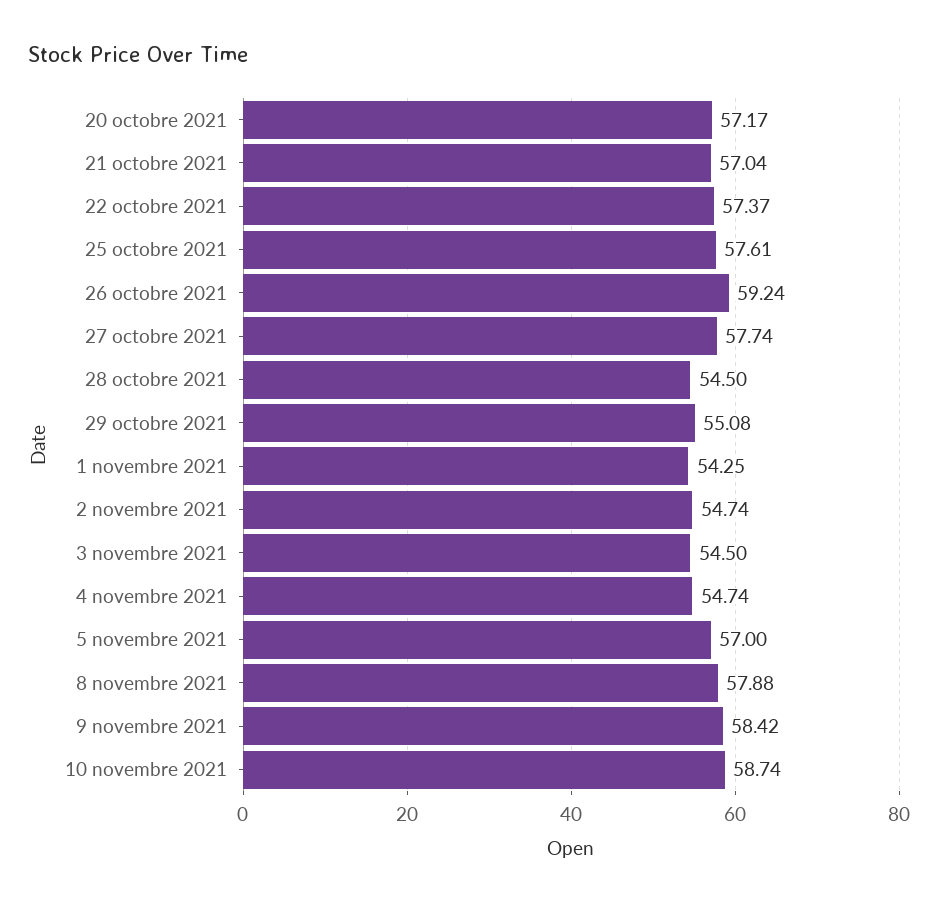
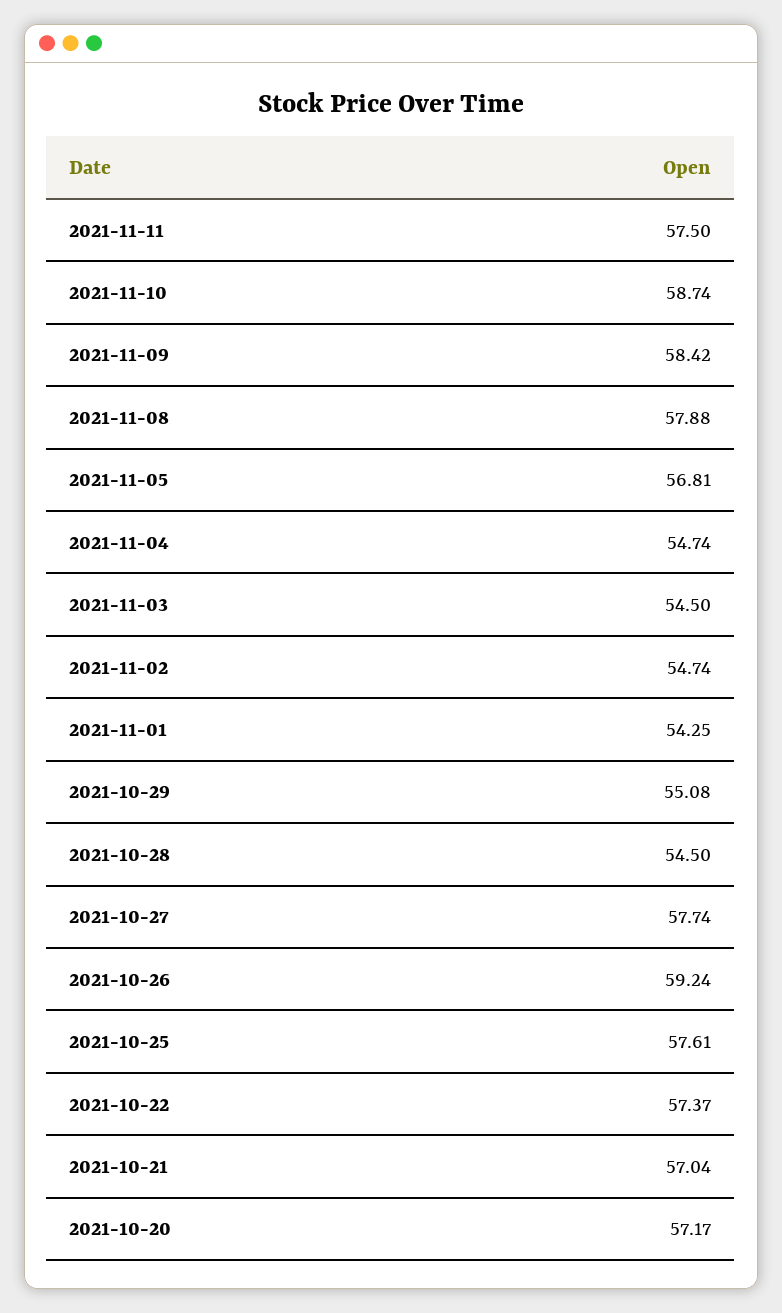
5 novembre 2021: 57 -> 56.81
2021-11-11: none -> 57.5

